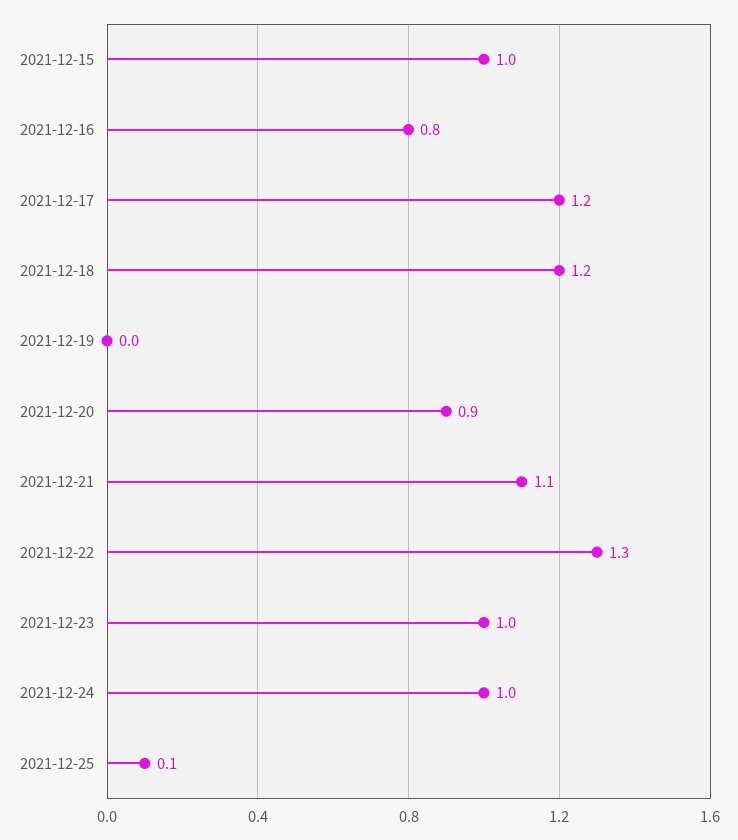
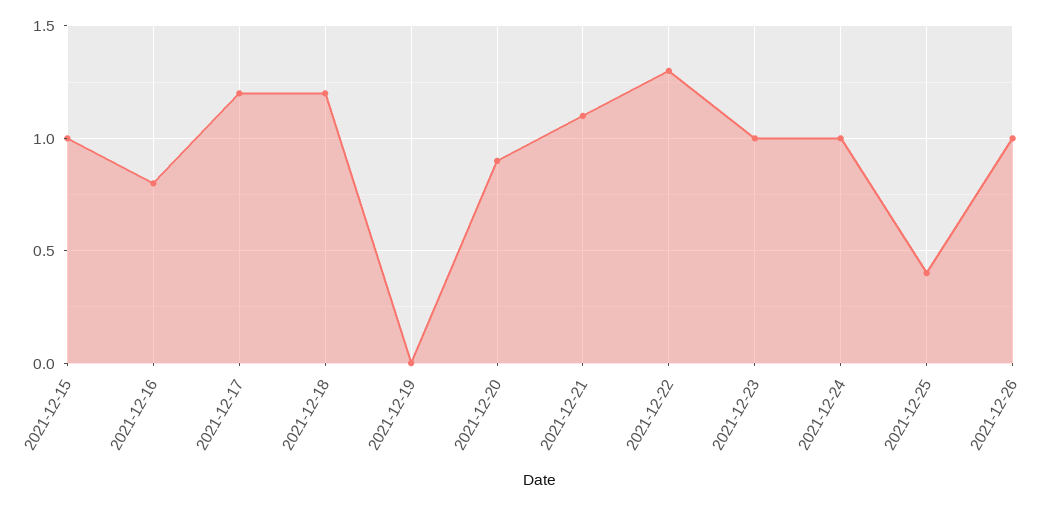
2021-12-25: 0.1 -> 0.4
2021-12-26: none -> 1

